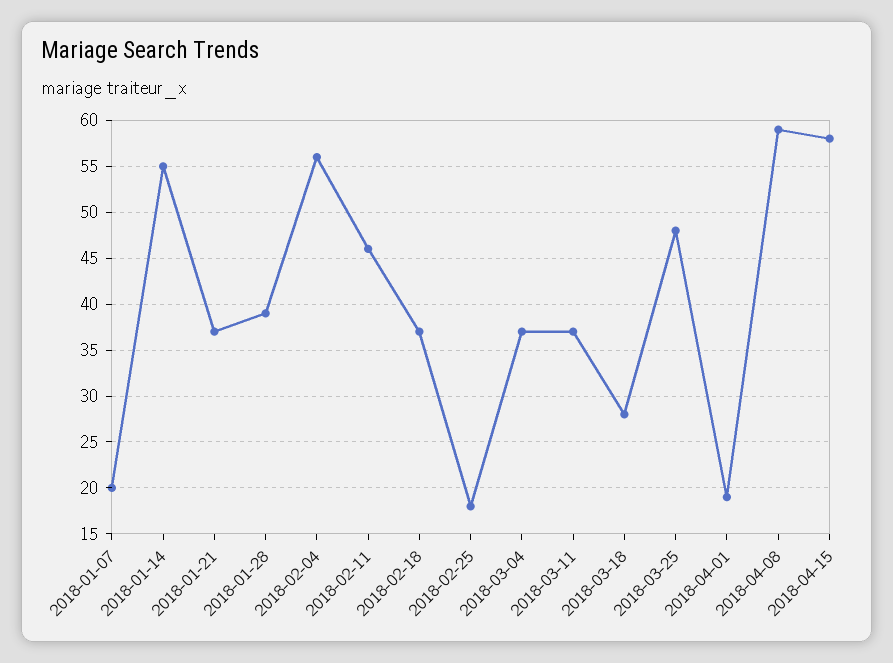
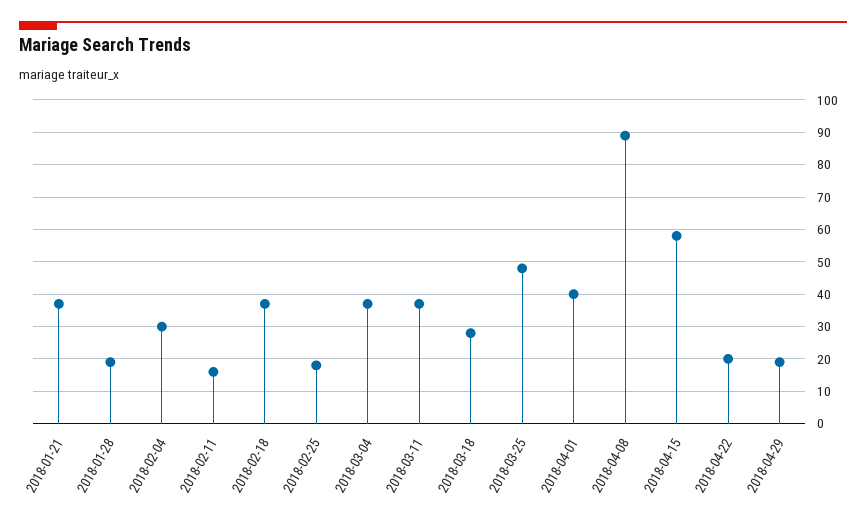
2018-01-07: 20 -> none
2018-01-14: 55 -> none
2018-01-28: 39 -> 20
2018-02-04: 56 -> 30
2018-02-11: 46 -> 15
2018-04-01: 19 -> 40
2018-04-08: 59 -> 90
2018-04-22: none -> 20
2018-04-29: none -> 20

